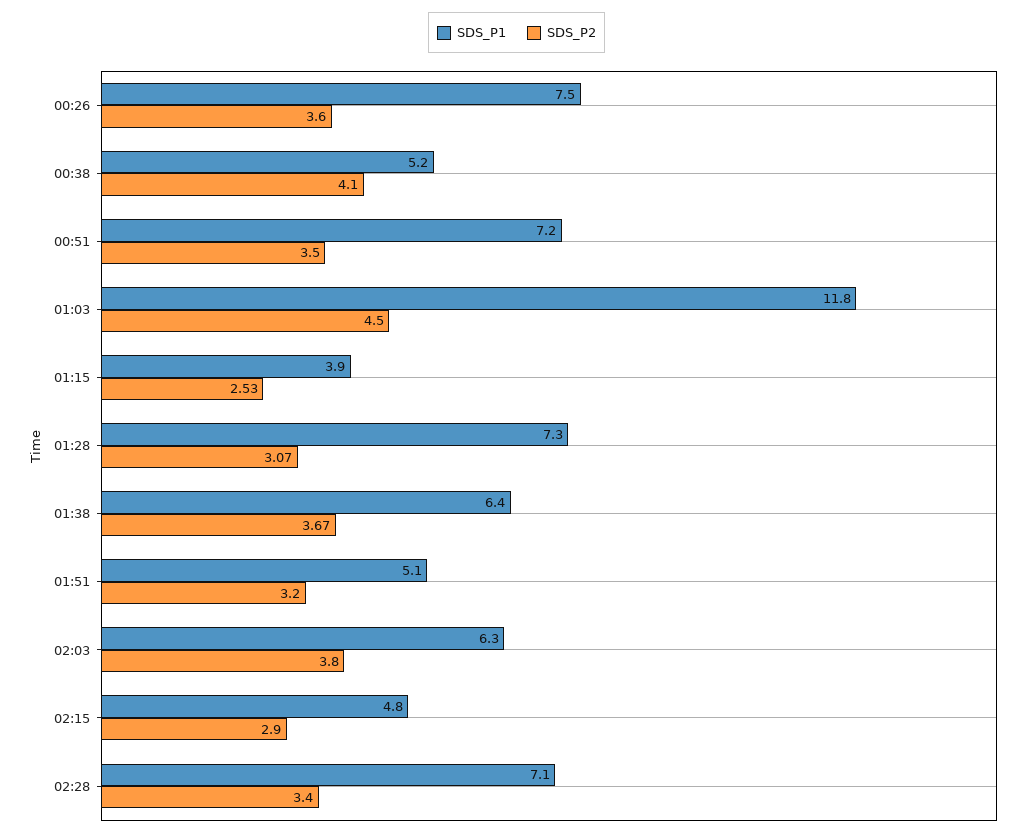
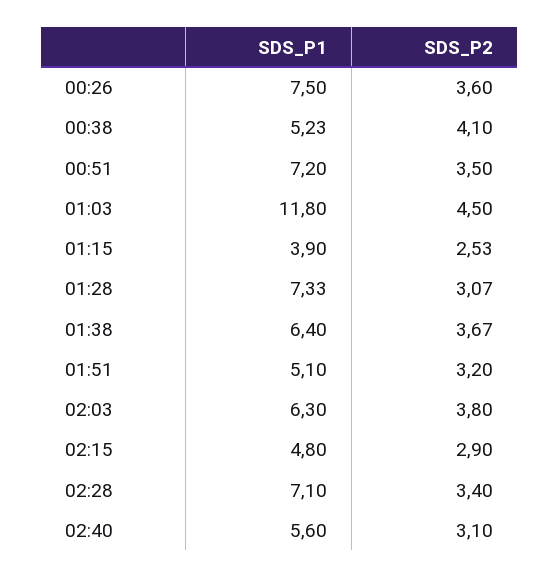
SDS_P1, 02:40: none -> 5.6
SDS_P2, 02:40: none -> 3.1

